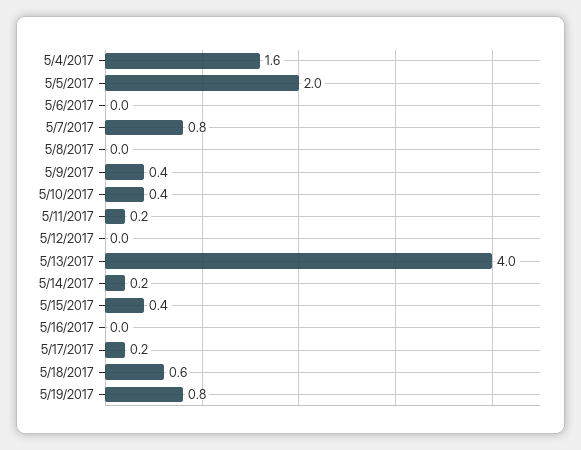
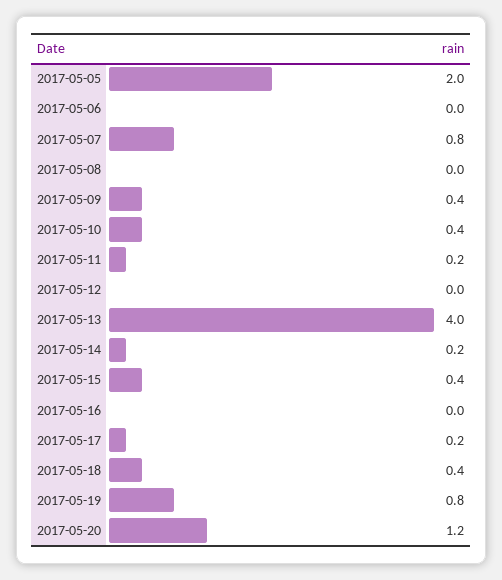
5/4/2017: 1.6 -> none
5/18/2017: 0.6 -> 0.4
2017-05-20: none -> 1.2

